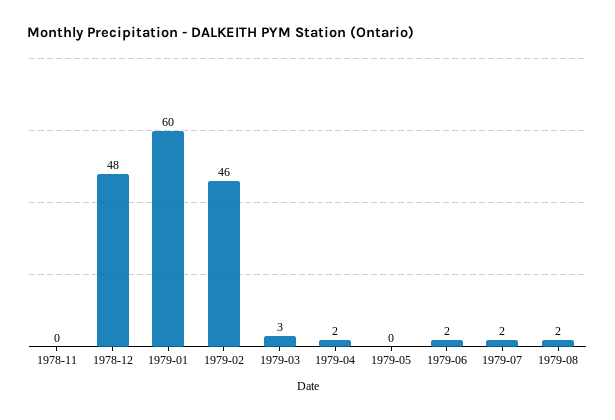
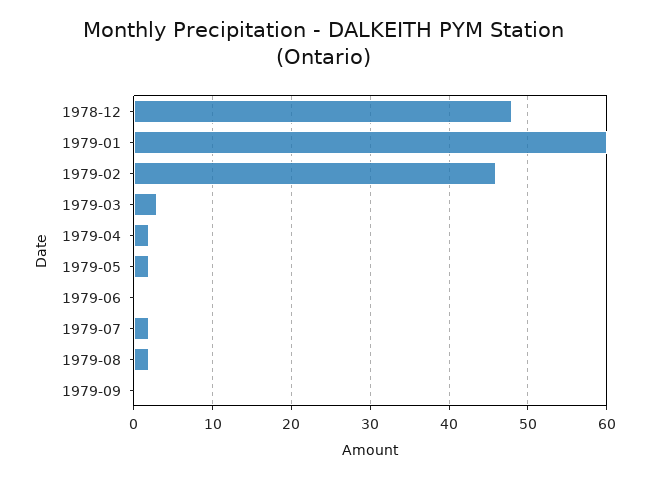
1978-11: 0 -> none
1979-05: 0 -> 2
1979-06: 2 -> 0
1979-09: none -> 0

